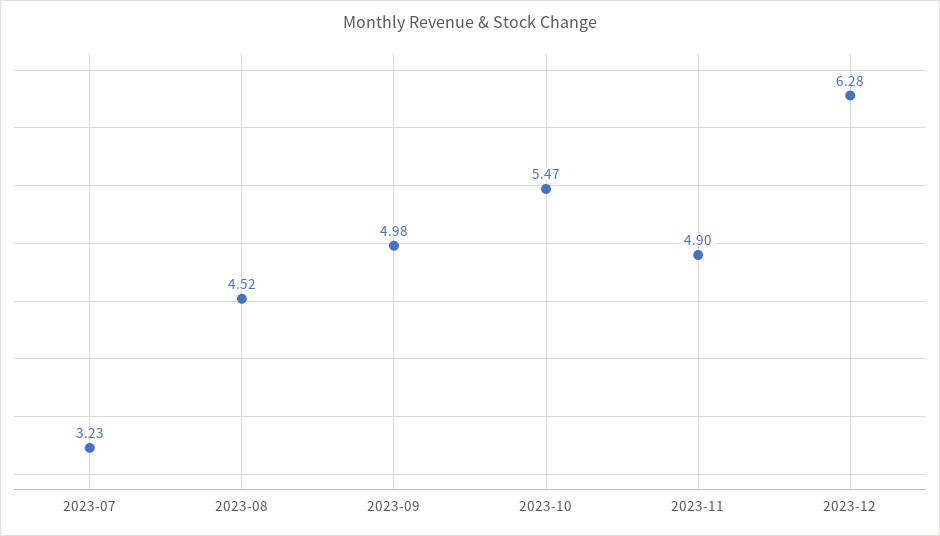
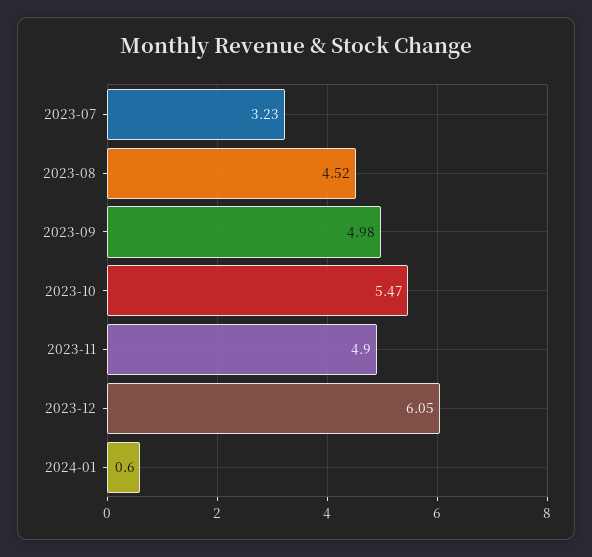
2023-12: 6.28 -> 6.05
2024-01: none -> 0.6

